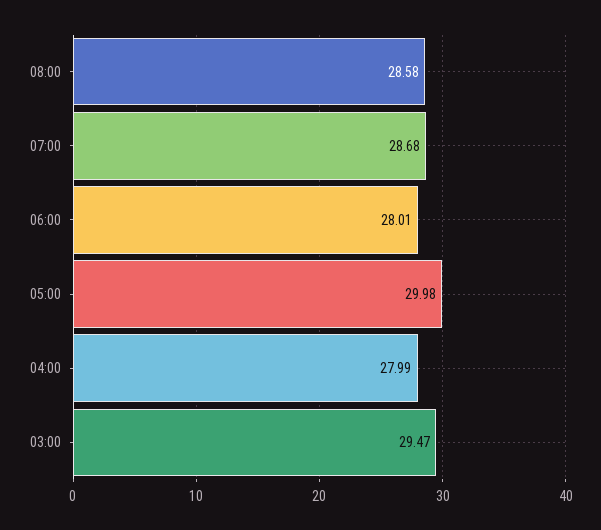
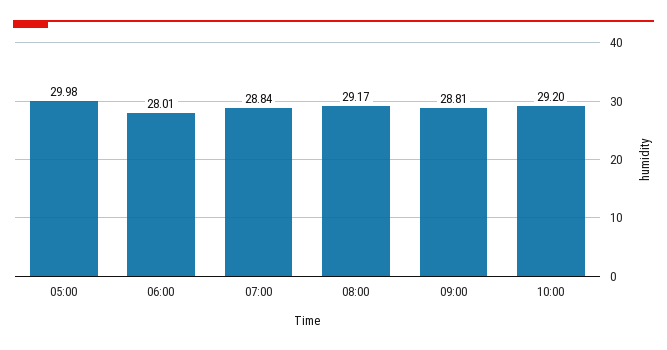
08:00: 28.58 -> 29.17
07:00: 28.68 -> 28.84
04:00: 27.99 -> none
03:00: 29.47 -> none
09:00: none -> 28.81
10:00: none -> 29.2

